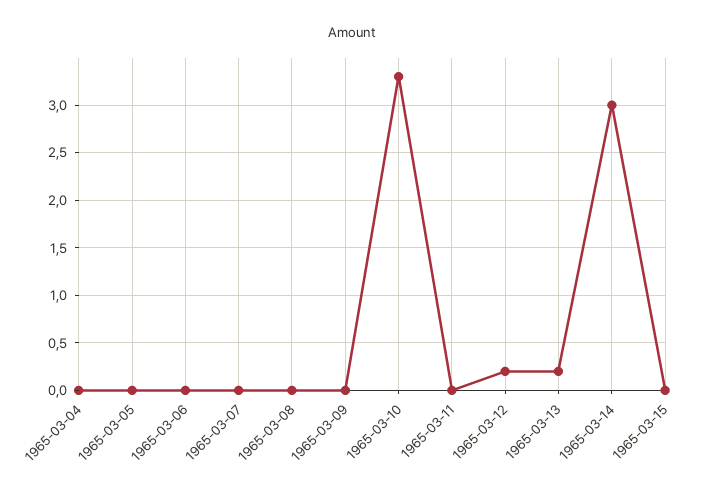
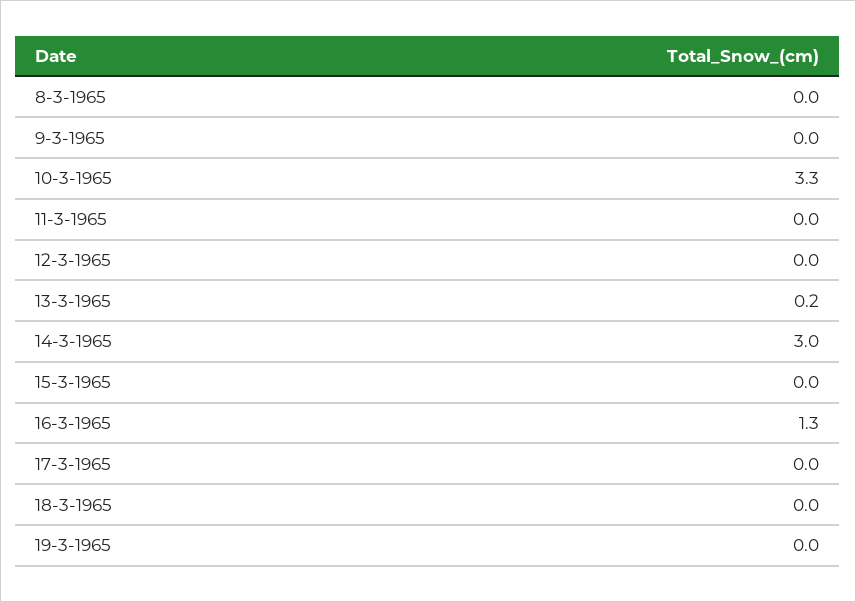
1965-03-04: 0 -> none
1965-03-05: 0 -> none
1965-03-06: 0 -> none
1965-03-07: 0 -> none
1965-03-12: 0.2 -> 0
16-3-1965: none -> 1.3
17-3-1965: none -> 0
18-3-1965: none -> 0
19-3-1965: none -> 0

